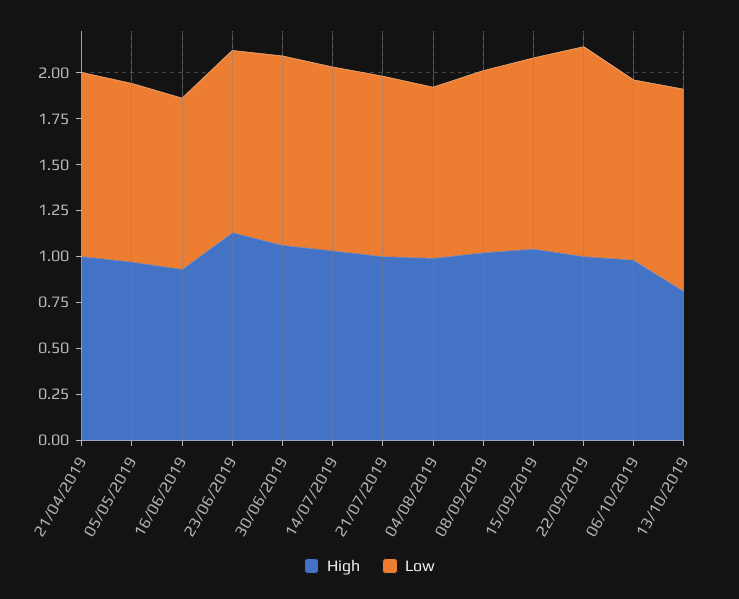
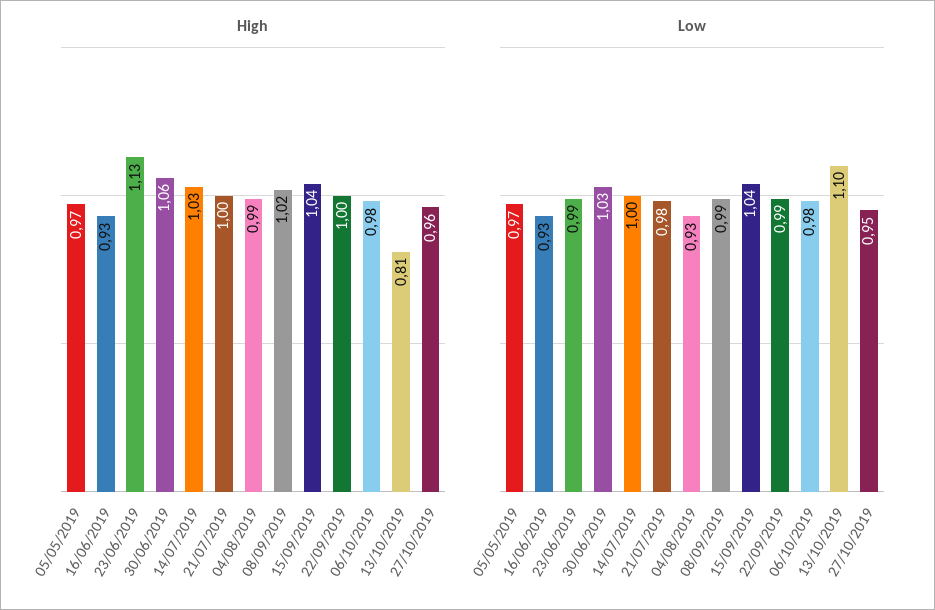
High, 21/04/2019: 1 -> none
Low, 21/04/2019: 1 -> none
Low, 22/09/2019: 1.15 -> 0.99
High, 27/10/2019: none -> 0.96
Low, 27/10/2019: none -> 0.95

